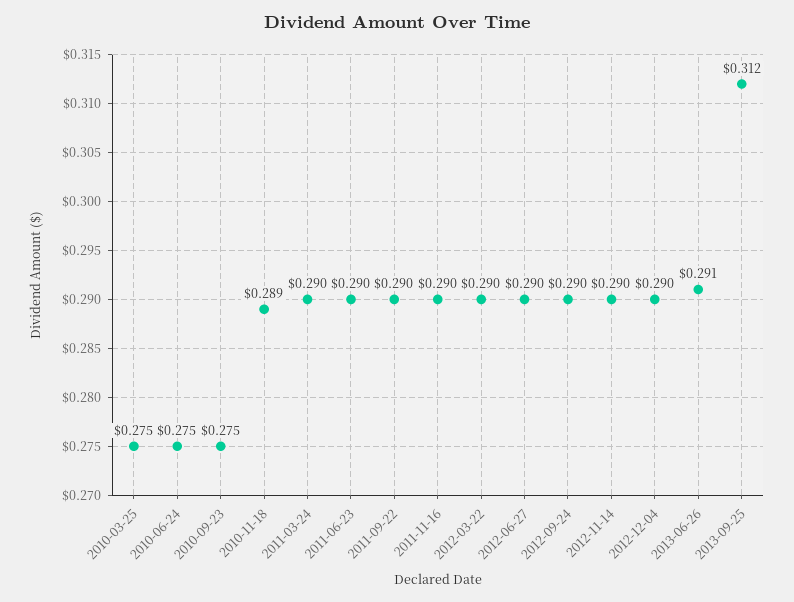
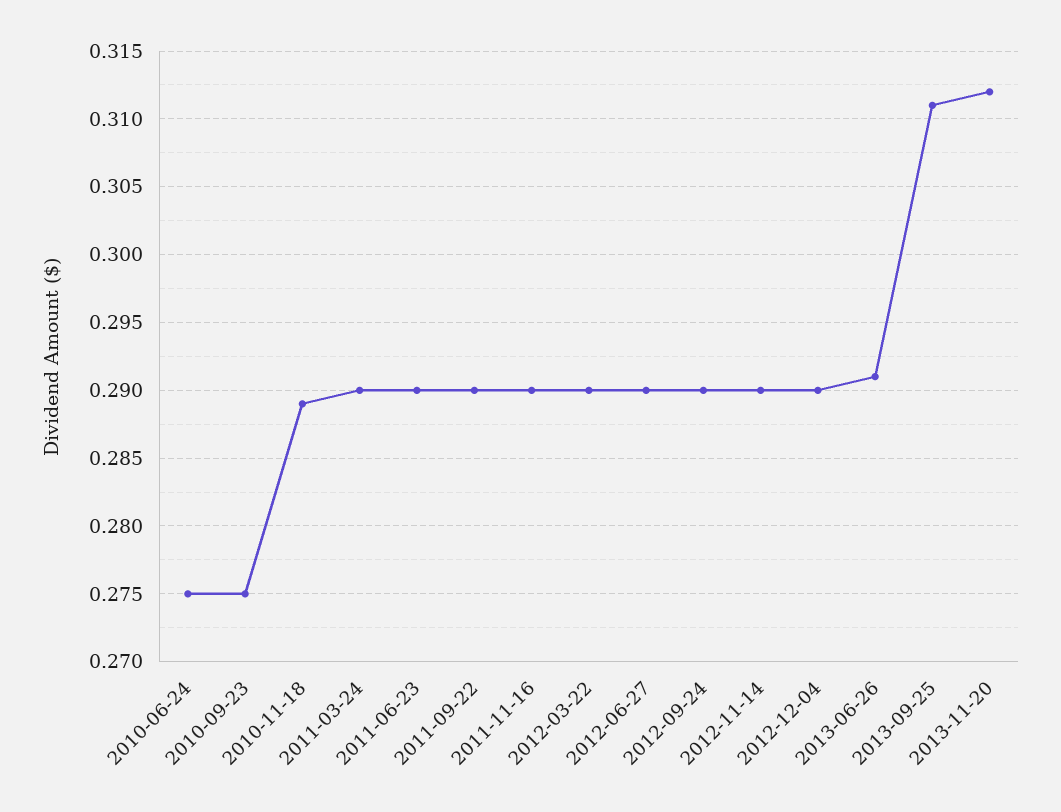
2010-03-25: 0.275 -> none
2013-09-25: 0.312 -> 0.311
2013-11-20: none -> 0.312

